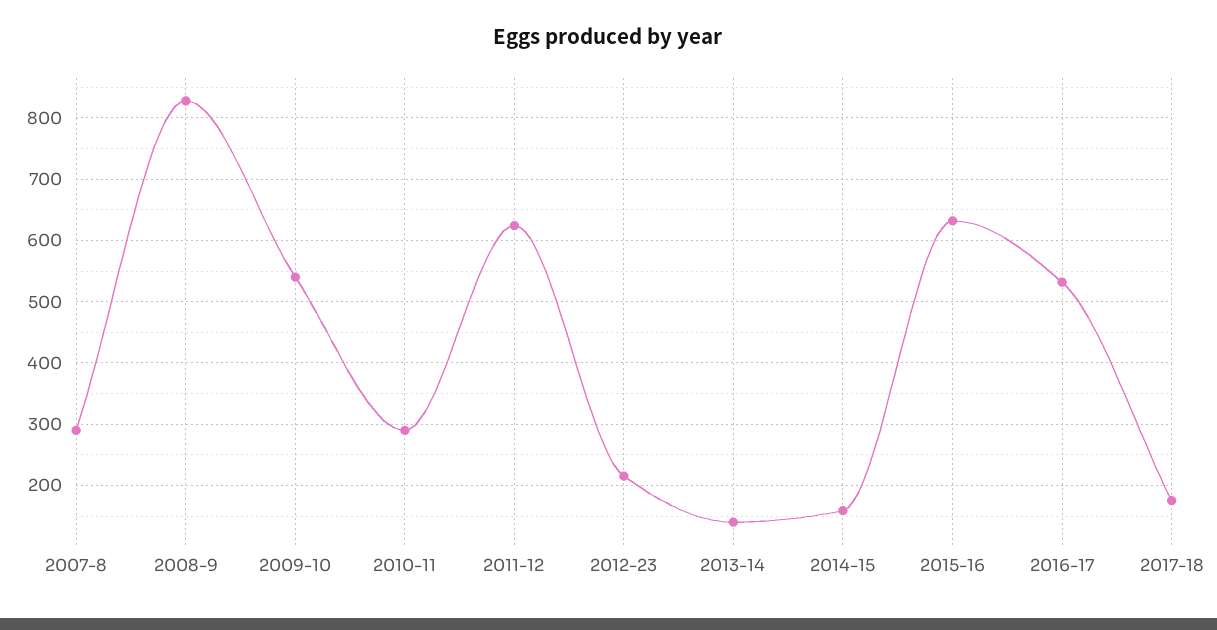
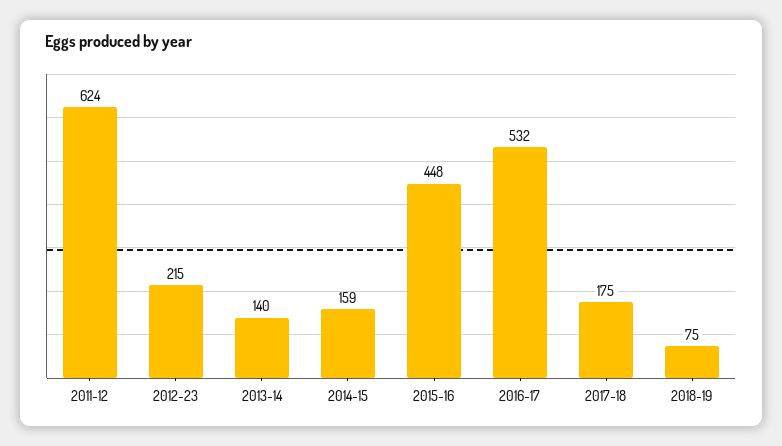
2007-8: 290 -> none
2008-9: 830 -> none
2009-10: 540 -> none
2010-11: 290 -> none
2015-16: 630 -> 448
2018-19: none -> 75

